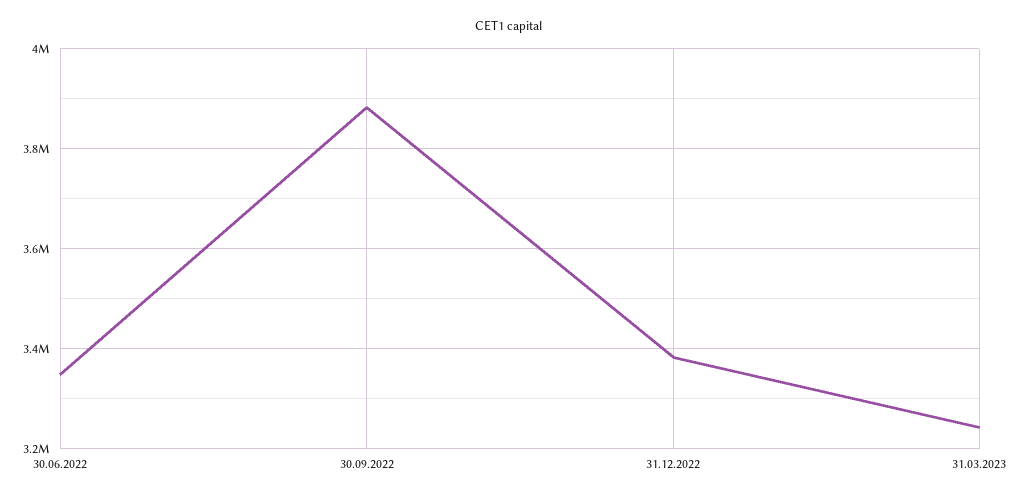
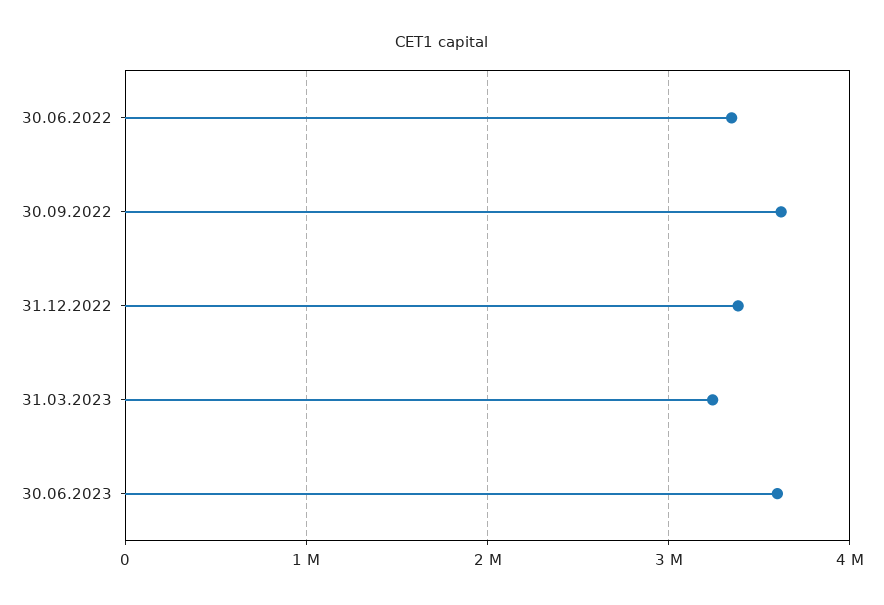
30.09.2022: 3880000 -> 3600000
30.06.2023: none -> 3600000

